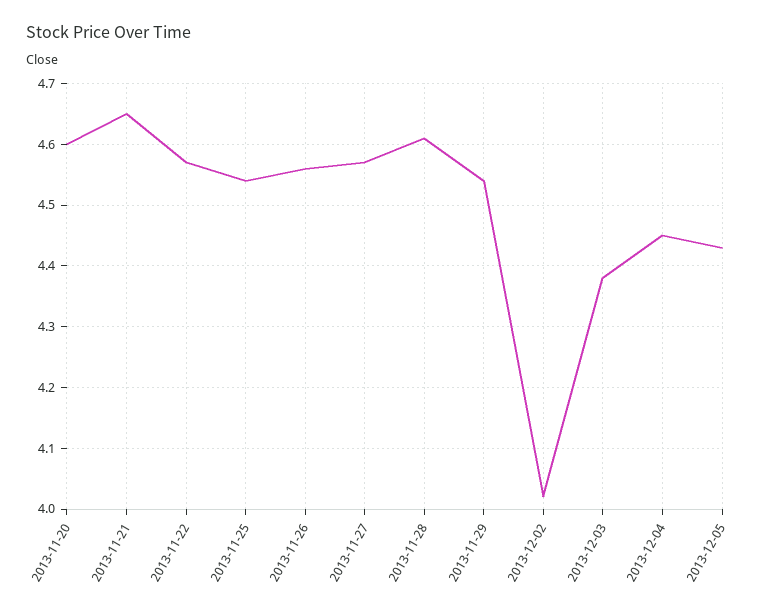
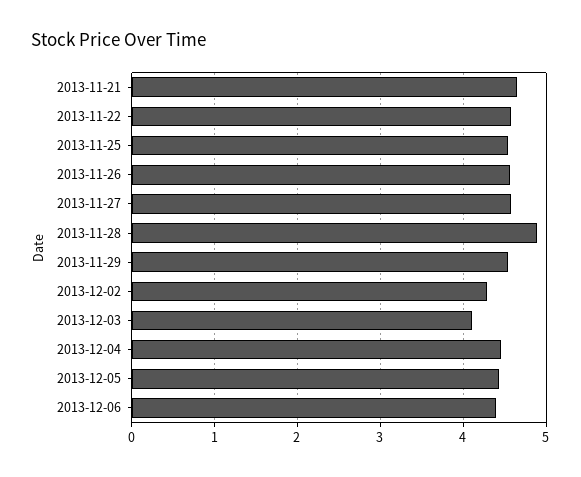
2013-11-20: 4.6 -> none
2013-11-28: 4.61 -> 4.9
2013-12-02: 4.02 -> 4.3
2013-12-03: 4.38 -> 4.1
2013-12-06: none -> 4.4

